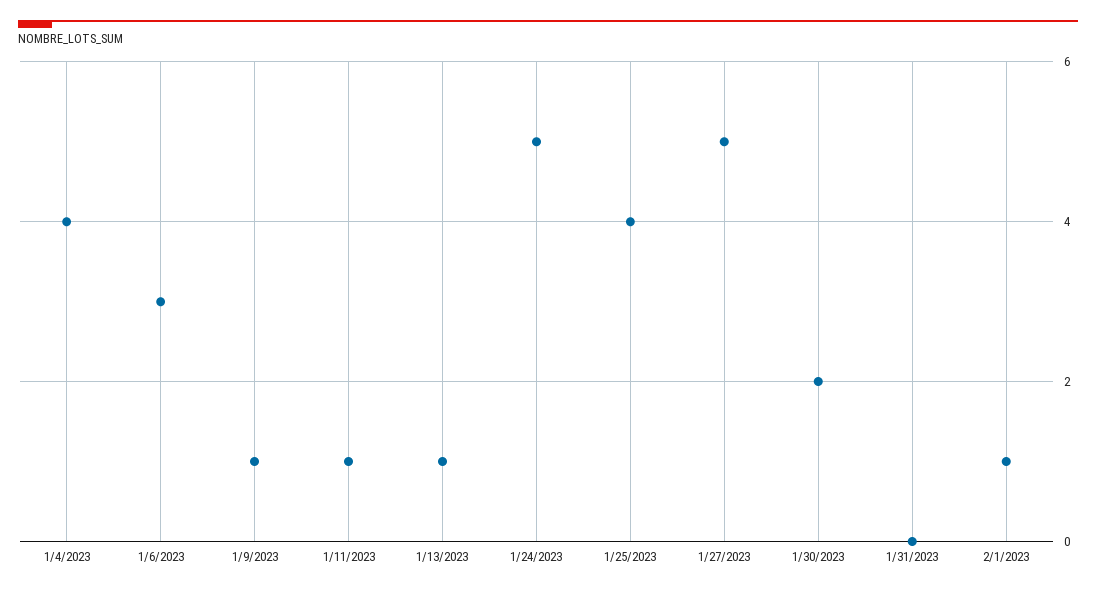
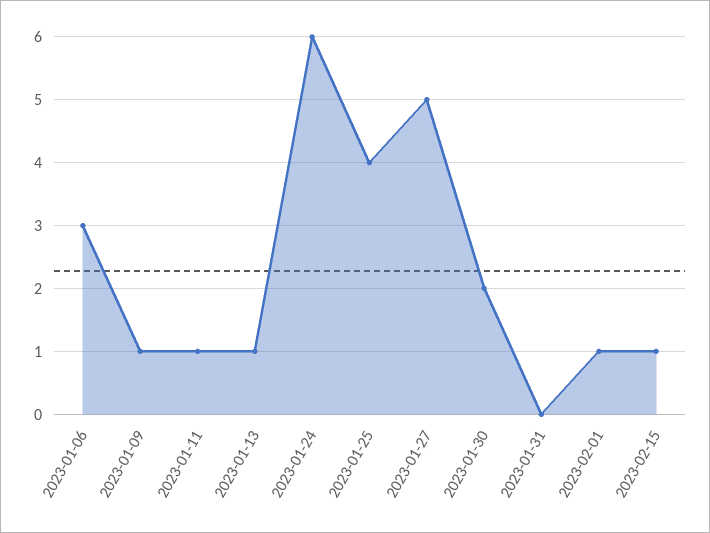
1/4/2023: 4 -> none
1/24/2023: 5 -> 6
2023-02-15: none -> 1

